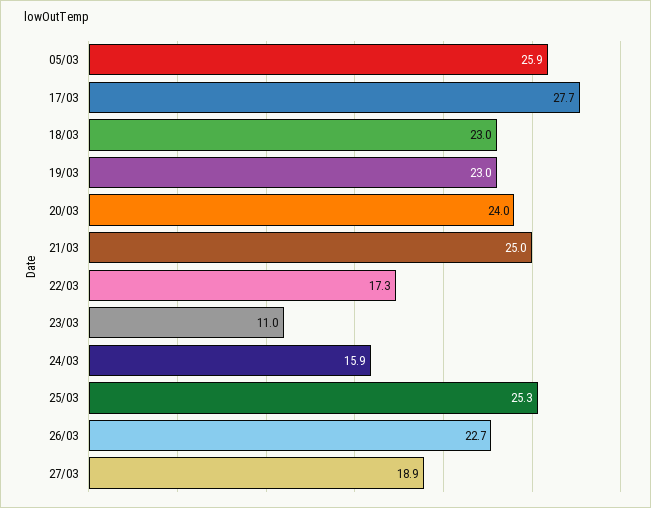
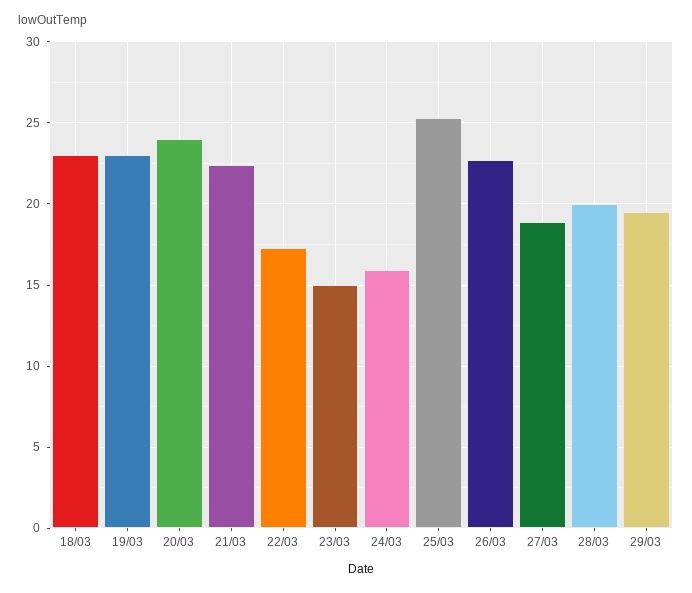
05/03: 25.9 -> none
17/03: 27.7 -> none
21/03: 25 -> 22.5
23/03: 11 -> 15
28/03: none -> 20
29/03: none -> 19.5

